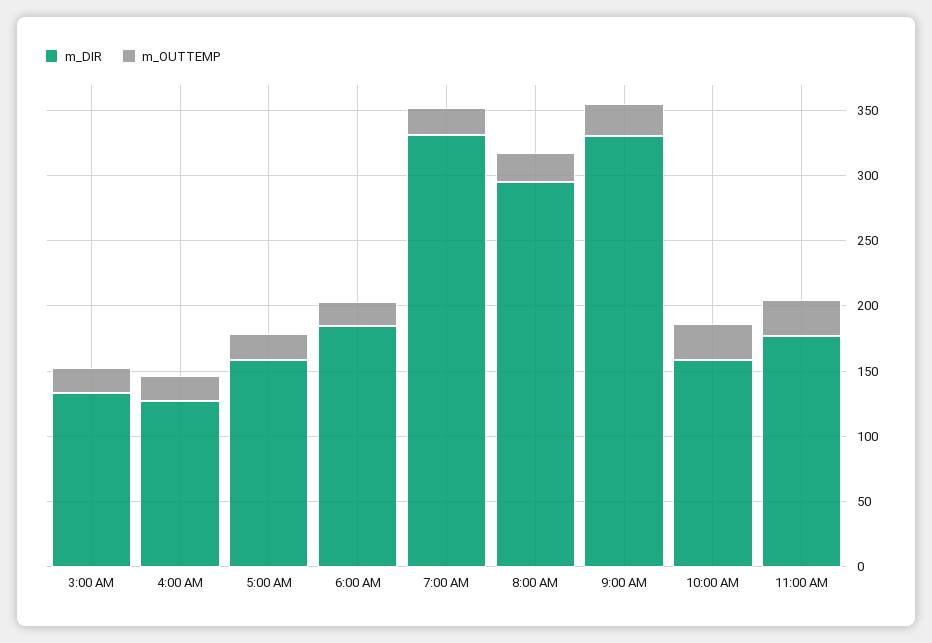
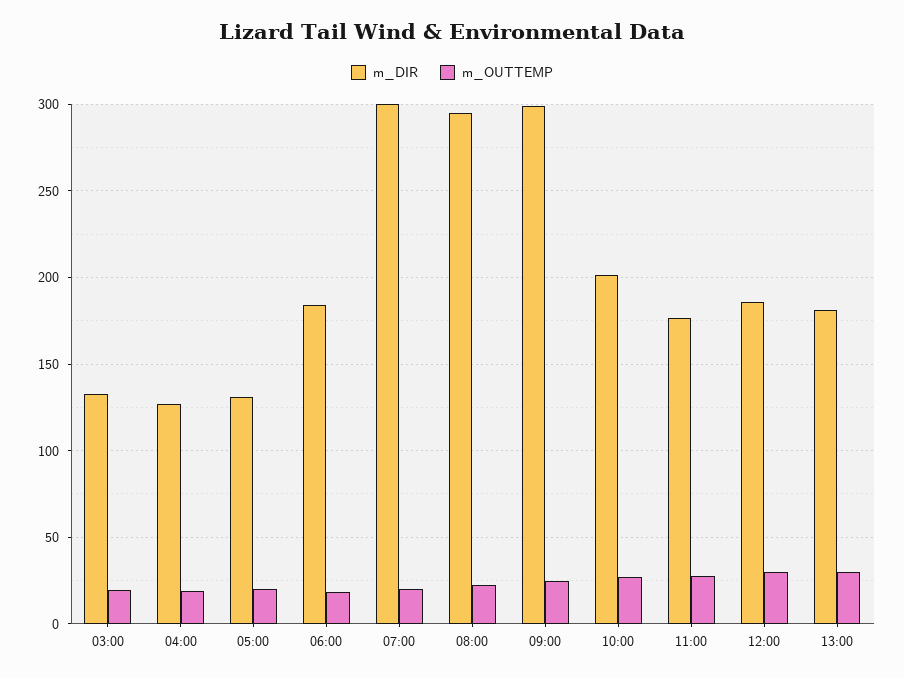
m_DIR, 5:00 AM: 160 -> 130
m_DIR, 7:00 AM: 330 -> 300
m_DIR, 9:00 AM: 330 -> 300
m_DIR, 10:00 AM: 160 -> 200
m_DIR, 12:00: none -> 185
m_OUTTEMP, 12:00: none -> 30
m_DIR, 13:00: none -> 180
m_OUTTEMP, 13:00: none -> 30

